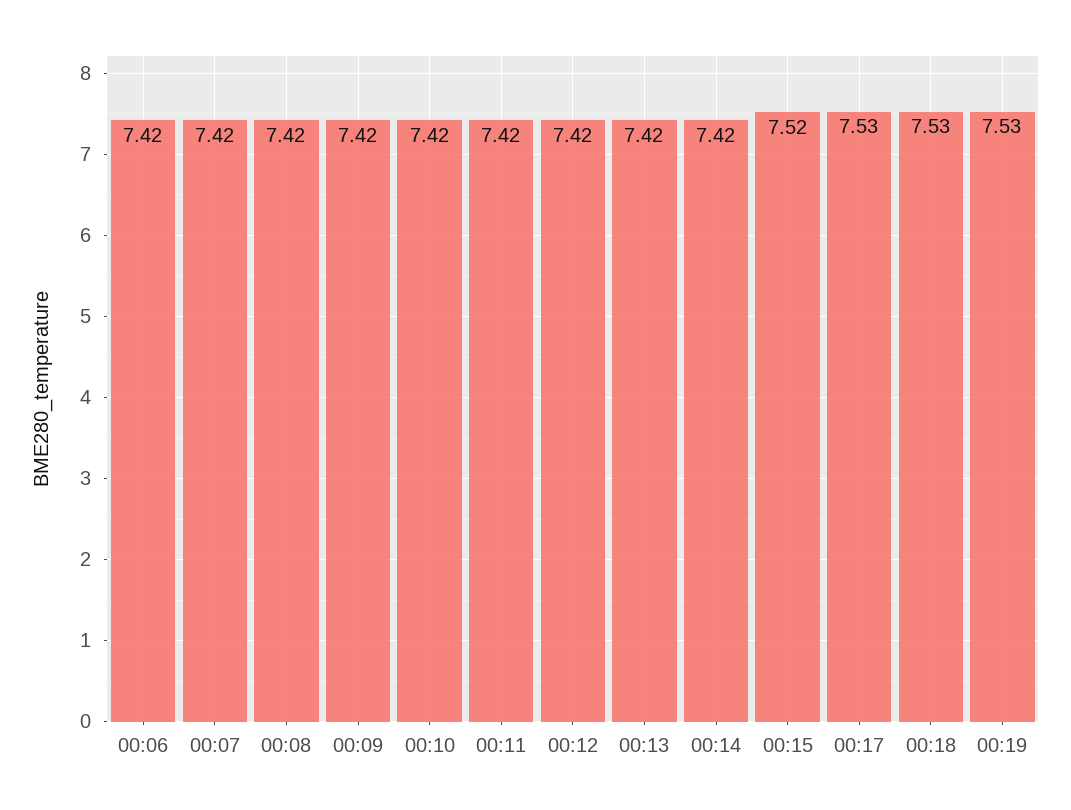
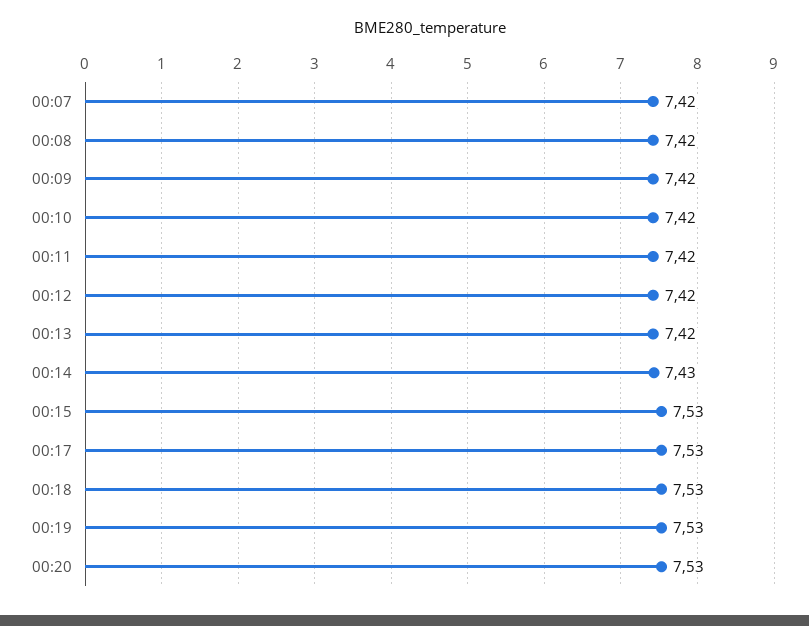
00:06: 7.42 -> none
00:14: 7.42 -> 7.43
00:15: 7.52 -> 7.53
00:20: none -> 7.53

